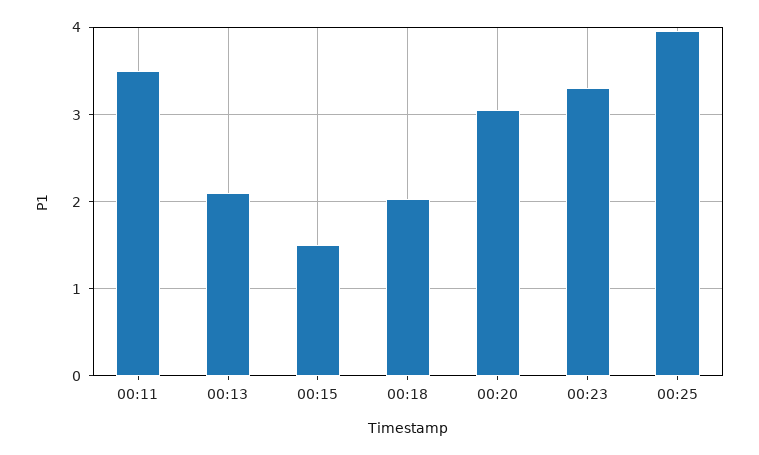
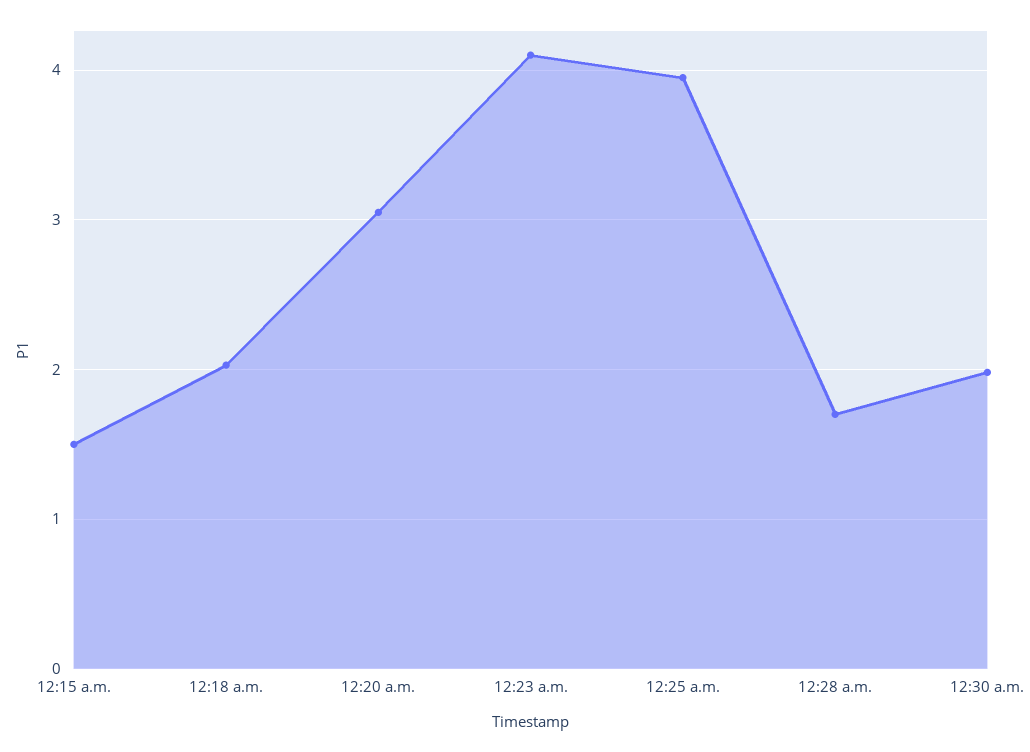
00:11: 3.5 -> none
00:13: 2.1 -> none
00:23: 3.3 -> 4.1
12:28 a.m.: none -> 1.7
12:30 a.m.: none -> 2

